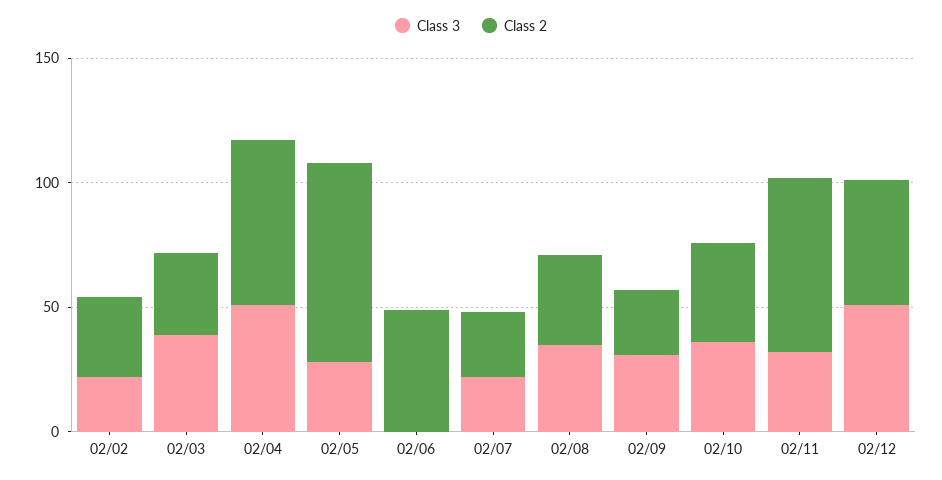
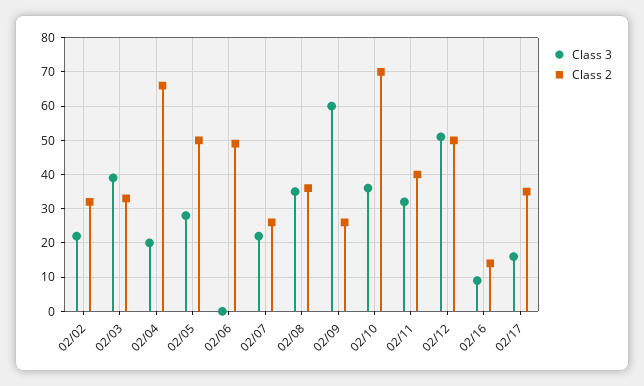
Class 3, 02/04: 50 -> 20
Class 2, 02/05: 80 -> 50
Class 3, 02/09: 30 -> 60
Class 2, 02/10: 40 -> 70
Class 2, 02/11: 70 -> 40
Class 3, 02/16: none -> 10
Class 2, 02/16: none -> 15
Class 3, 02/17: none -> 15
Class 2, 02/17: none -> 35

